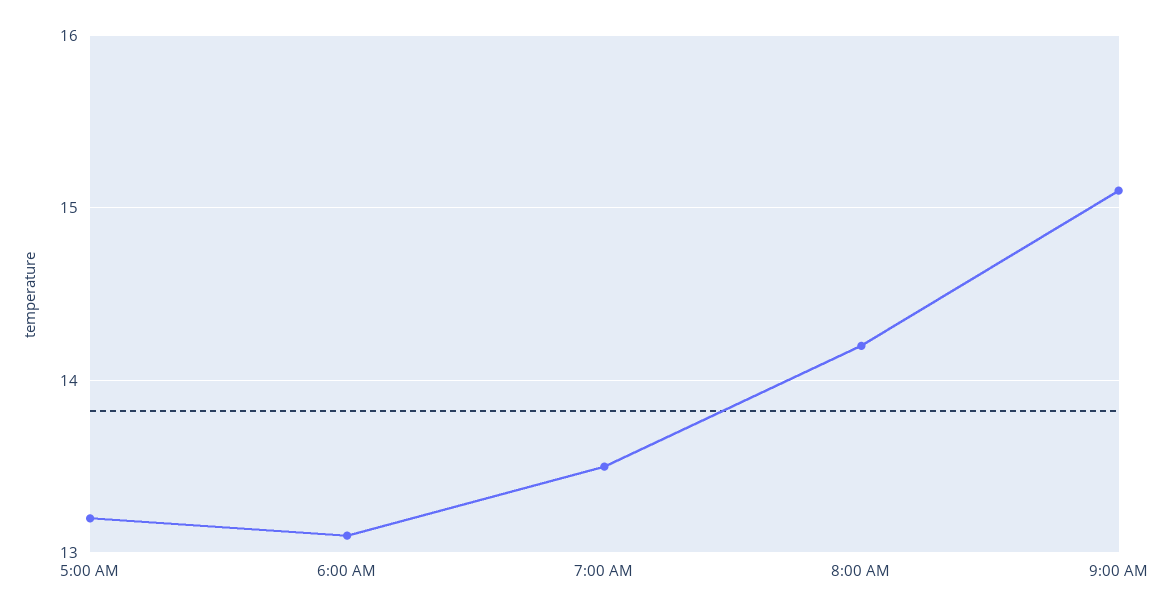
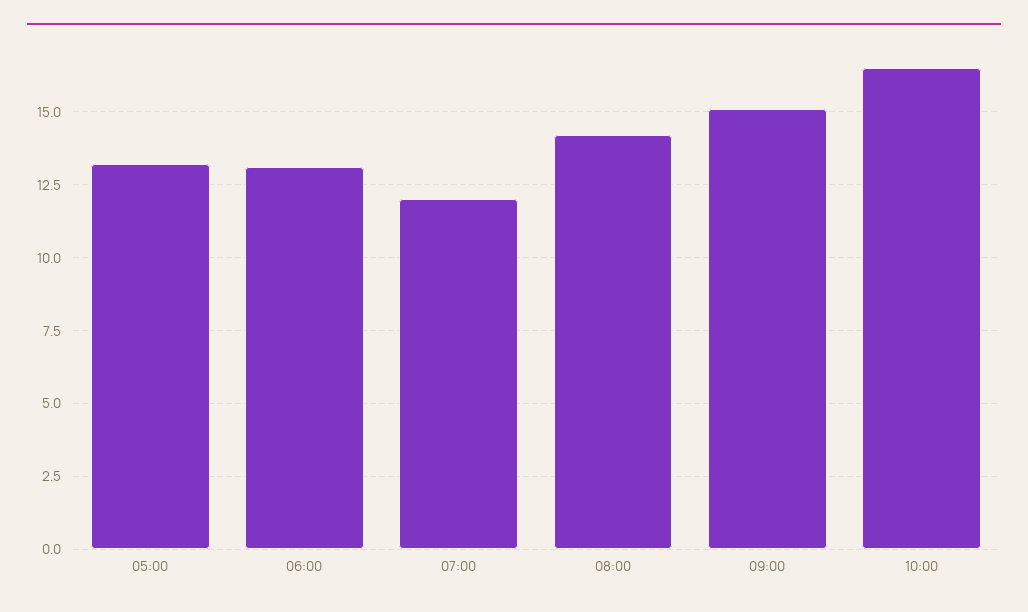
7:00 AM: 13.5 -> 12
10:00: none -> 16.5

